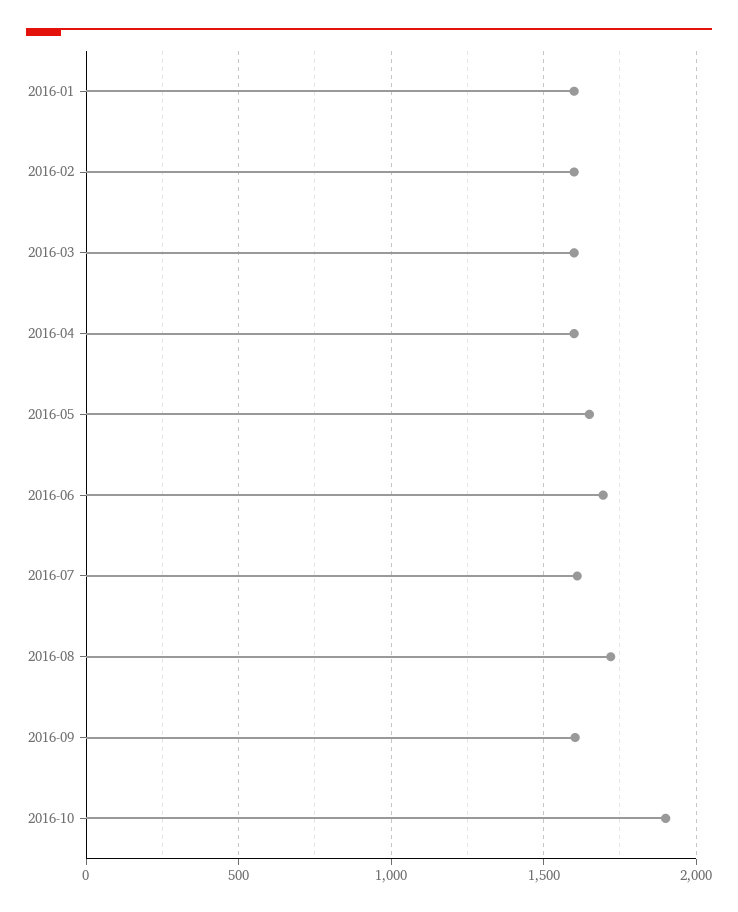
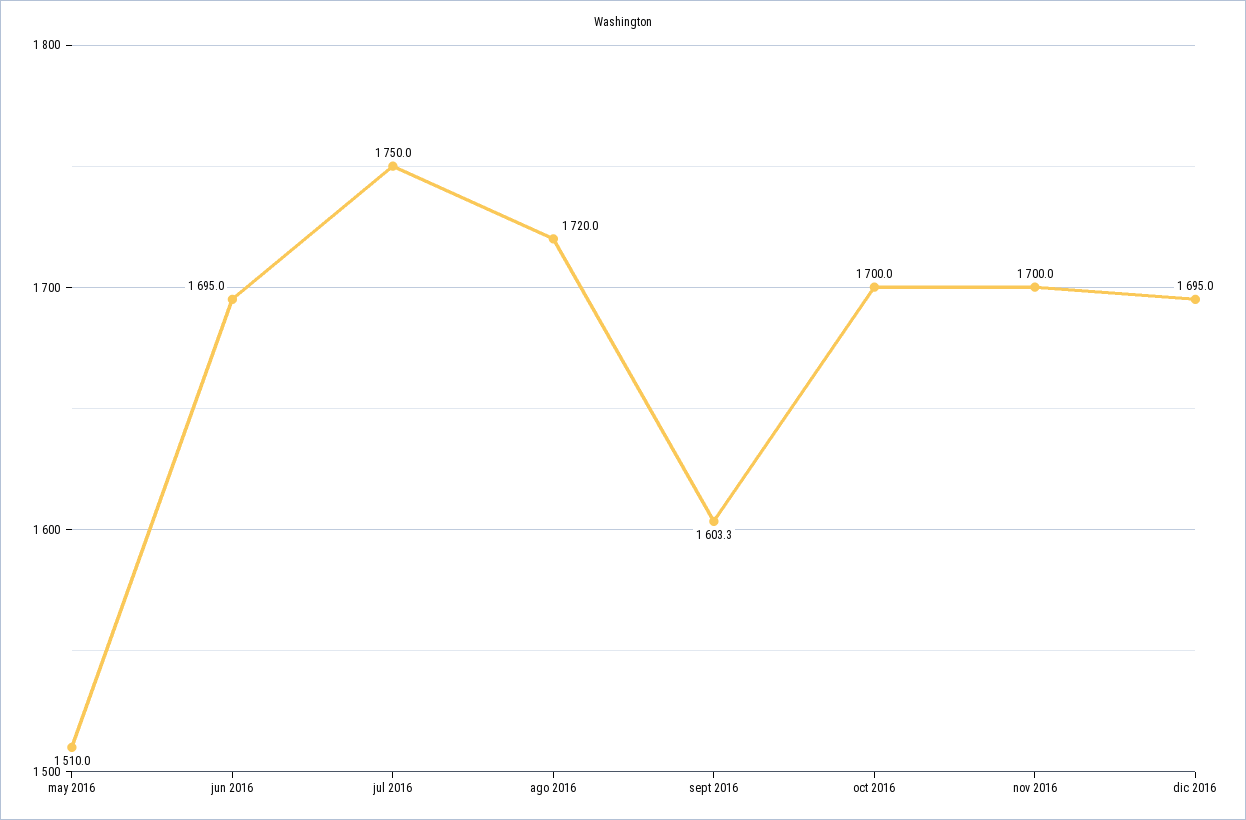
2016-01: 1600 -> none
2016-02: 1600 -> none
2016-03: 1600 -> none
2016-04: 1600 -> none
2016-05: 1650 -> 1510
2016-07: 1600 -> 1750
2016-10: 1900 -> 1700
nov 2016: none -> 1700
dic 2016: none -> 1695

